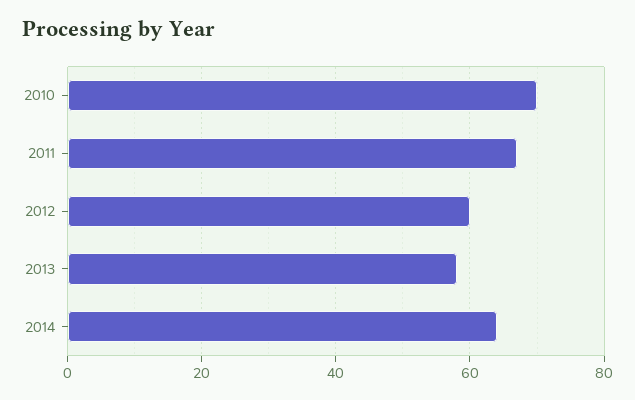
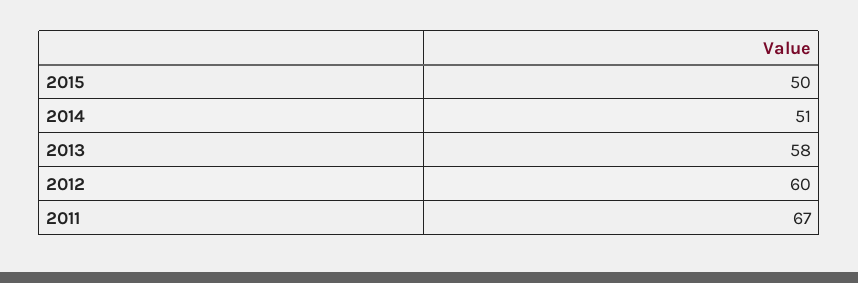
2010: 70 -> none
2014: 65 -> 51
2015: none -> 50

